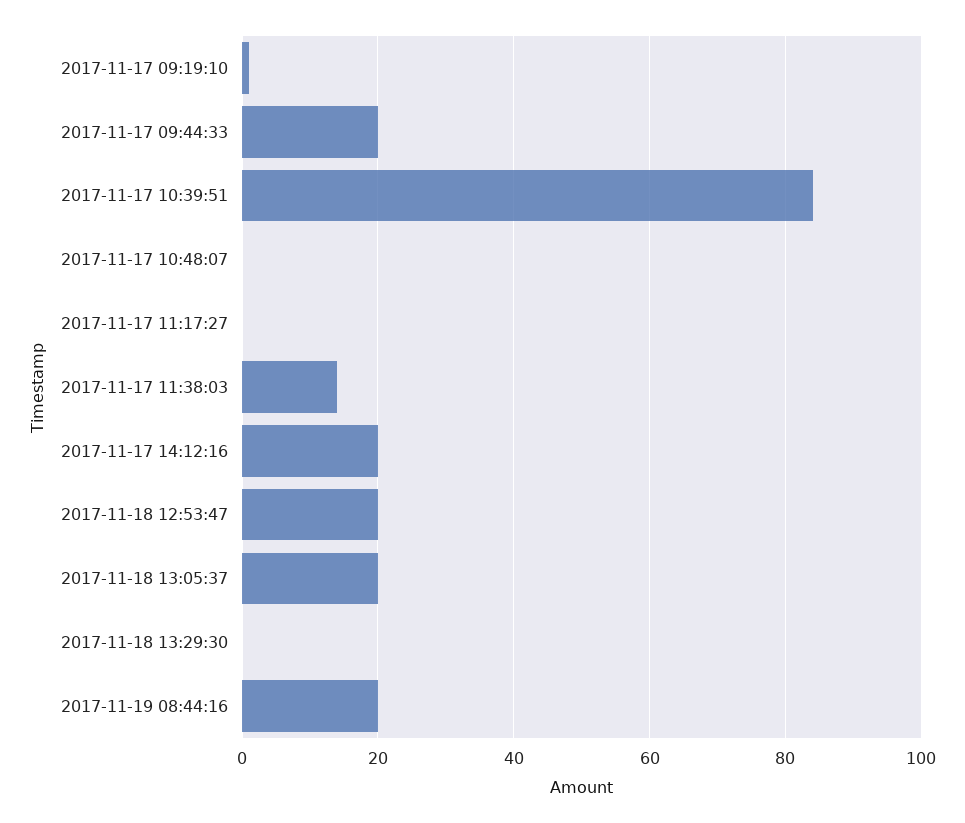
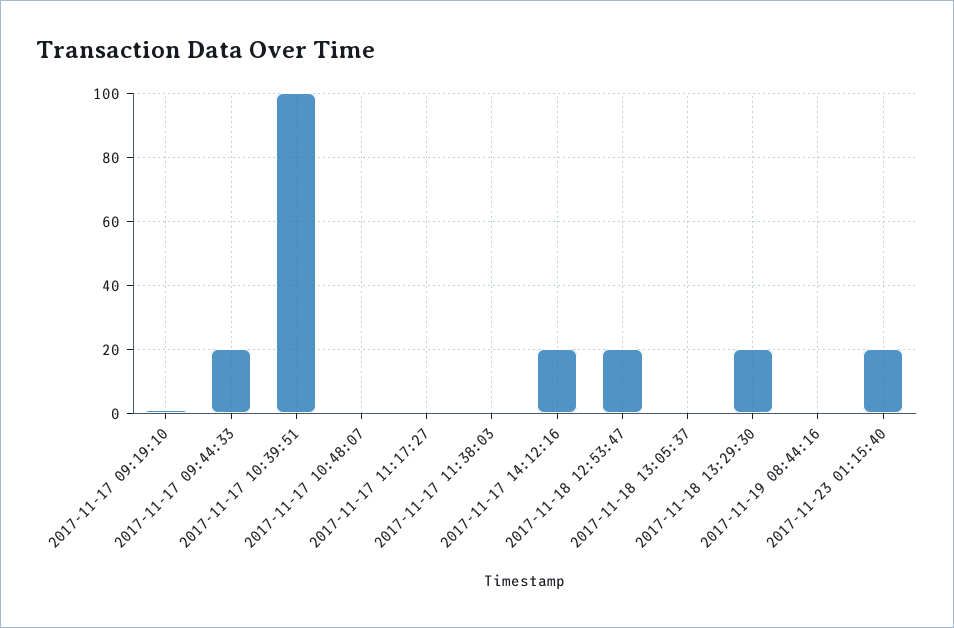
2017-11-17 10:39:51: 85 -> 100
2017-11-17 11:38:03: 15 -> 0
2017-11-18 13:05:37: 20 -> 0
2017-11-18 13:29:30: 0 -> 20
2017-11-19 08:44:16: 20 -> 0
2017-11-23 01:15:40: none -> 20

